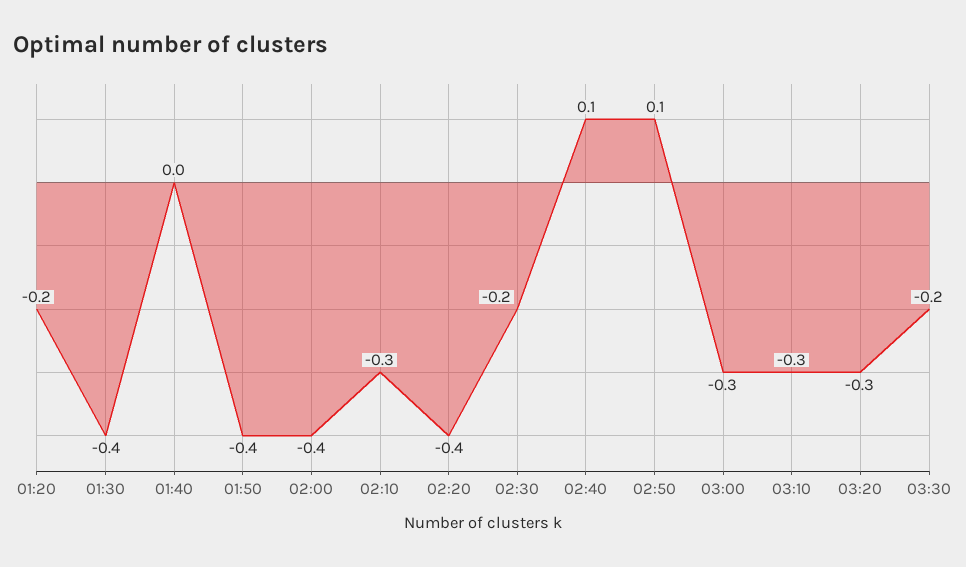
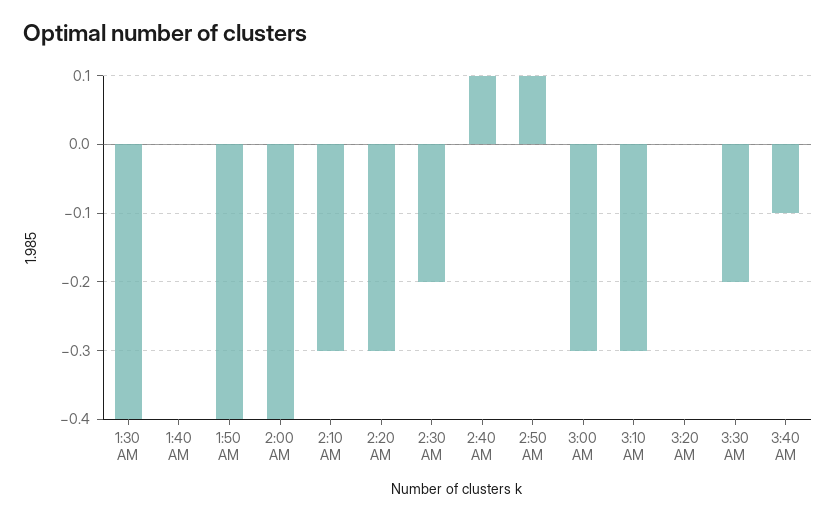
01:20: -0.2 -> none
02:20: -0.4 -> -0.3
03:20: -0.3 -> 0
3:40 AM: none -> -0.1

